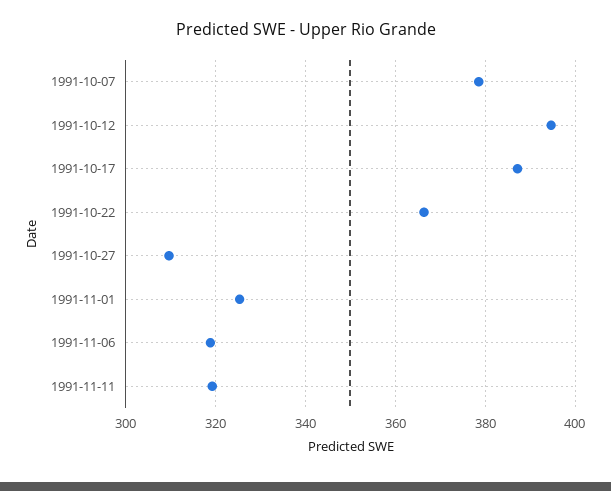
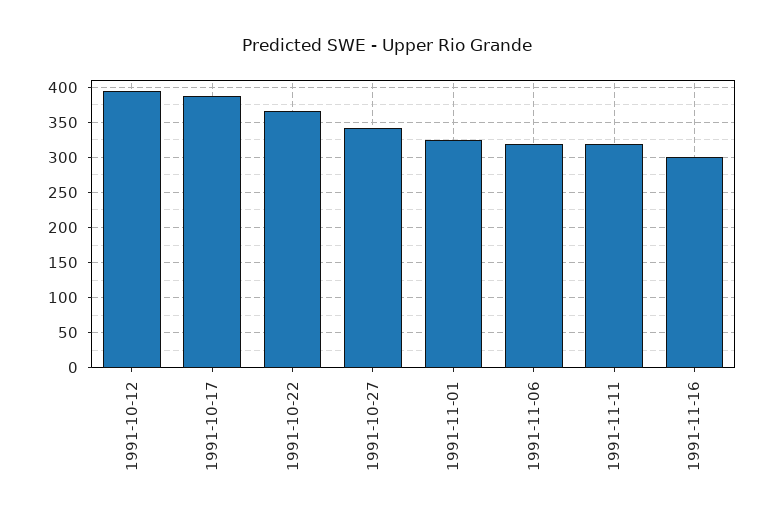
1991-10-07: 378 -> none
1991-10-27: 310 -> 340
1991-11-16: none -> 300

